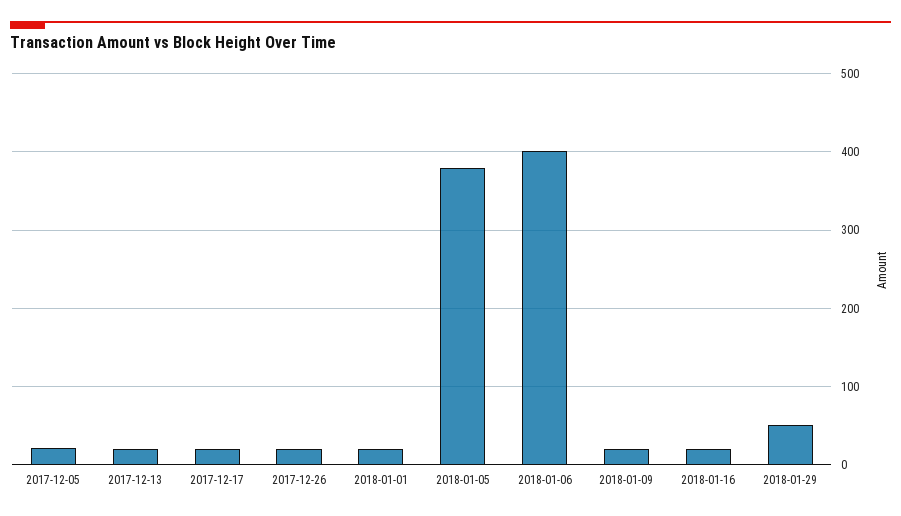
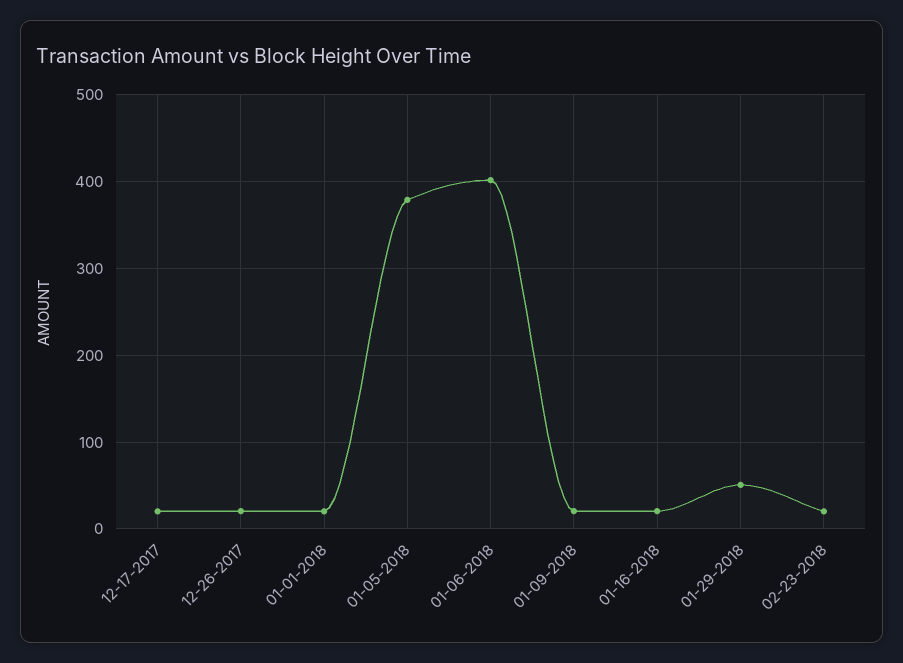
2017-12-05: 20 -> none
2017-12-13: 20 -> none
02-23-2018: none -> 20

